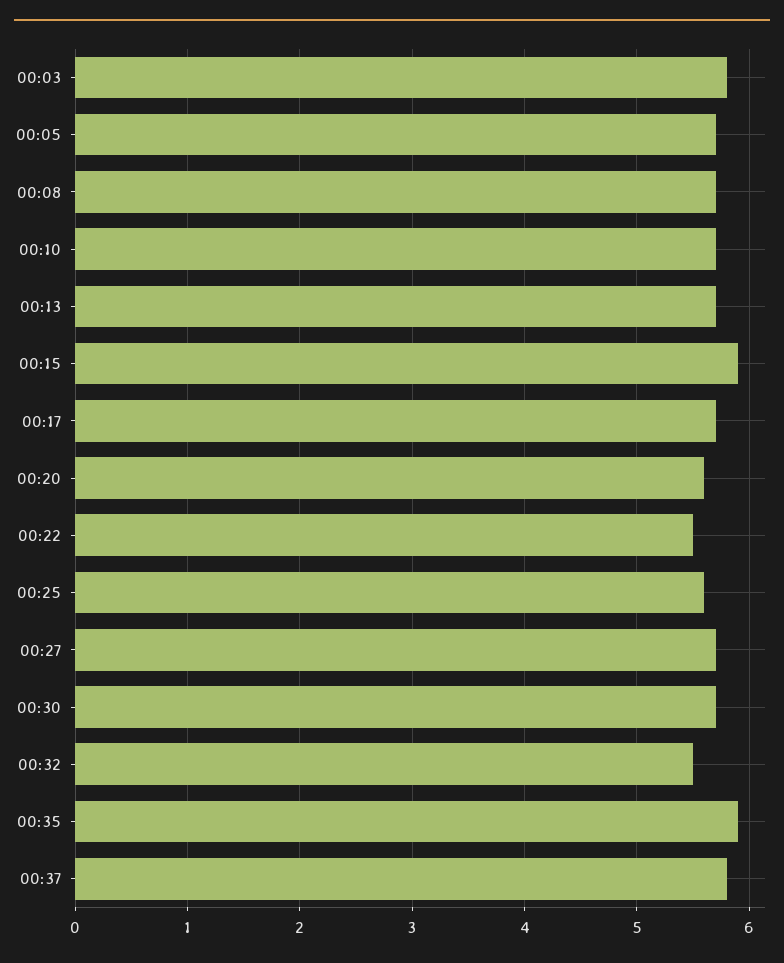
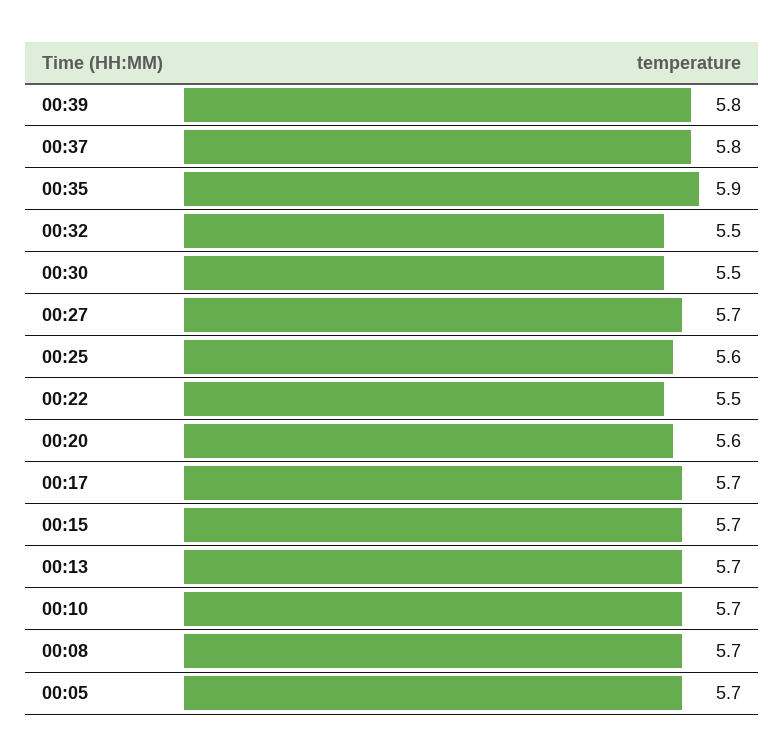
00:03: 5.8 -> none
00:15: 5.9 -> 5.7
00:30: 5.7 -> 5.5
00:39: none -> 5.8

